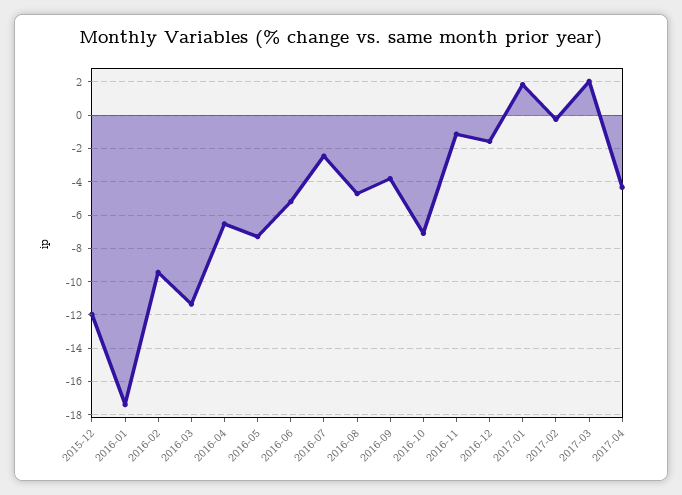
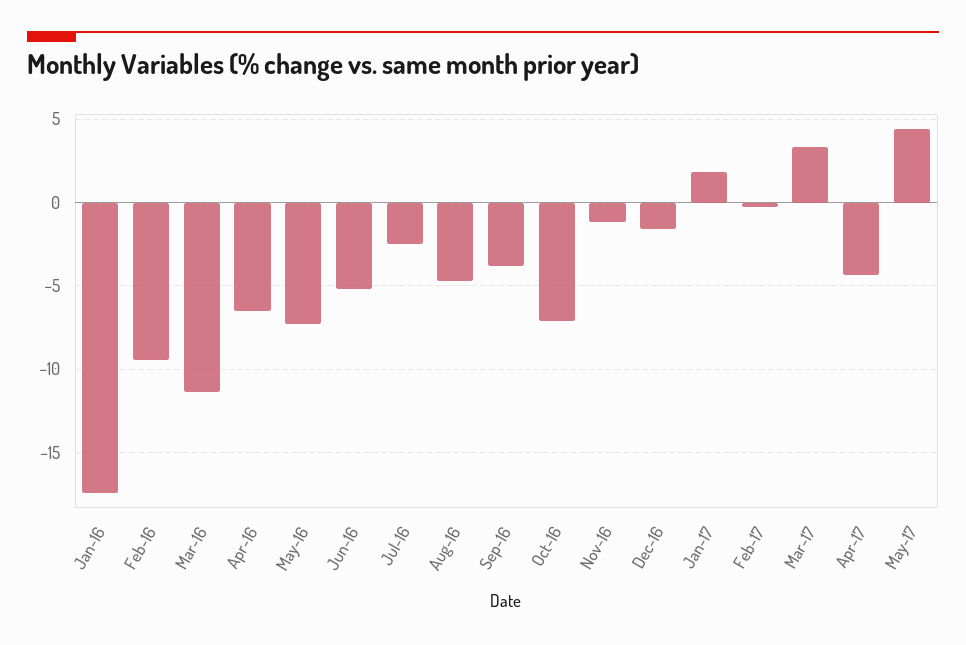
2015-12: -12 -> none
2017-03: 2 -> 3.5
May-17: none -> 4.5

